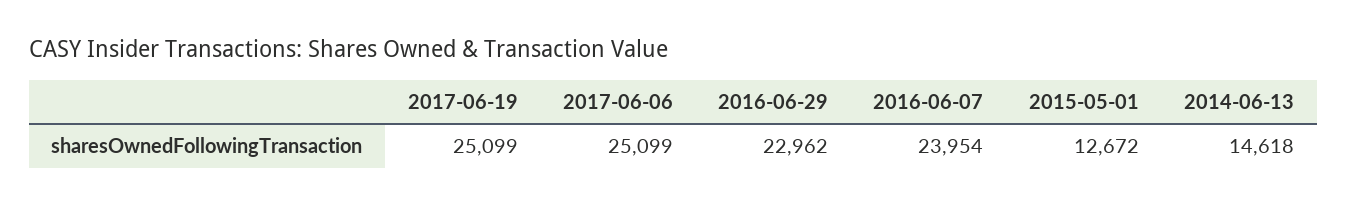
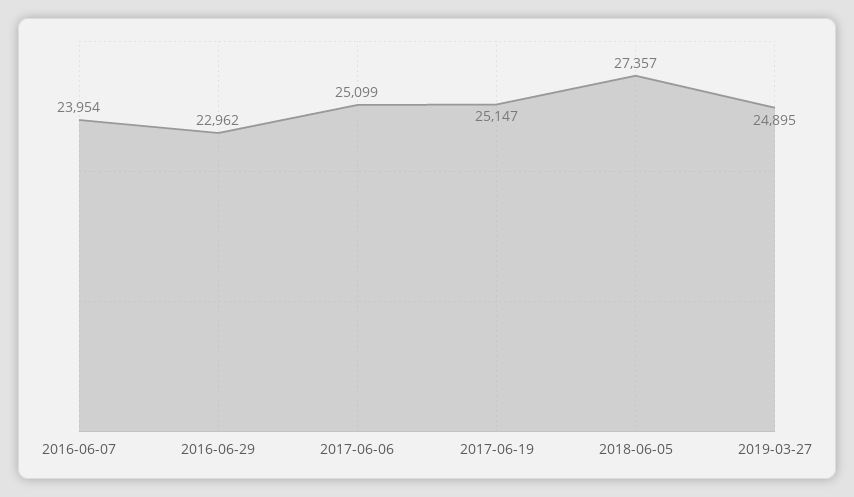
2017-06-19: 25099 -> 25147
2015-05-01: 12672 -> none
2014-06-13: 14618 -> none
2018-06-05: none -> 27357
2019-03-27: none -> 24895

